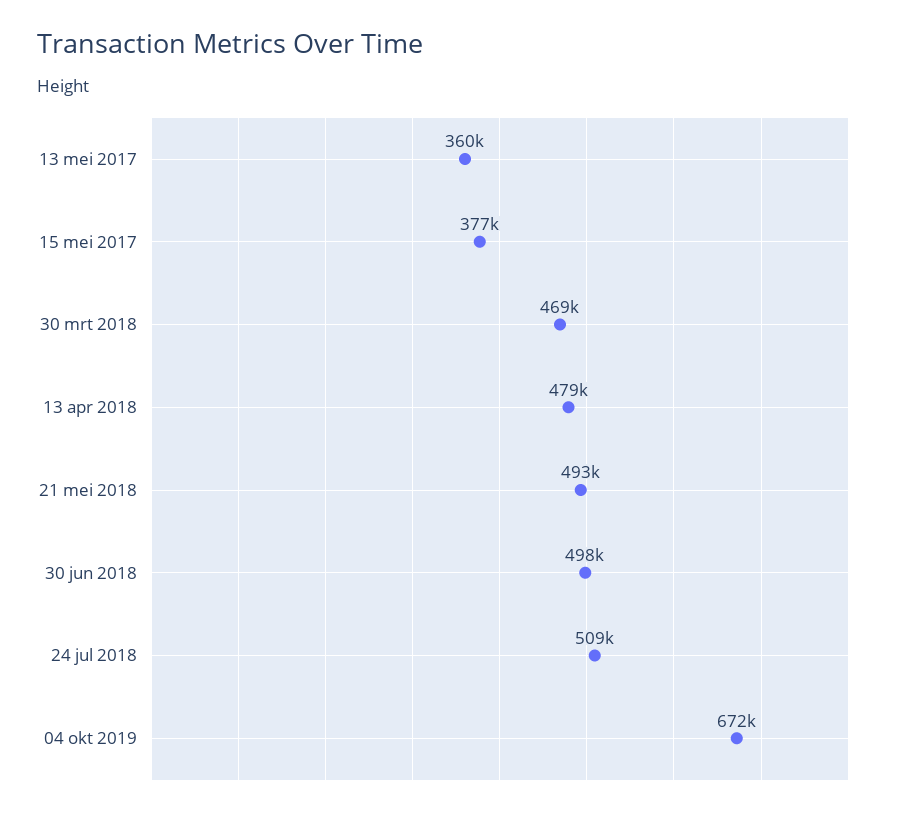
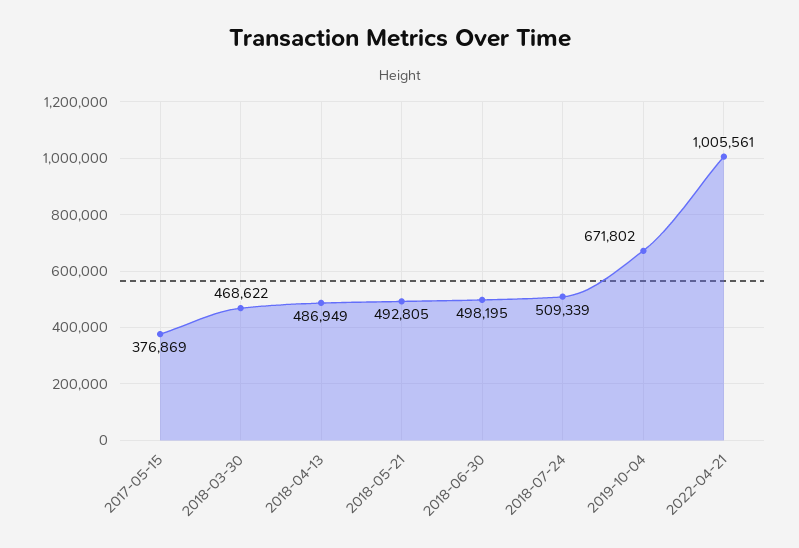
13 mei 2017: 360000 -> none
13 apr 2018: 479000 -> 486949
2022-04-21: none -> 1005561

